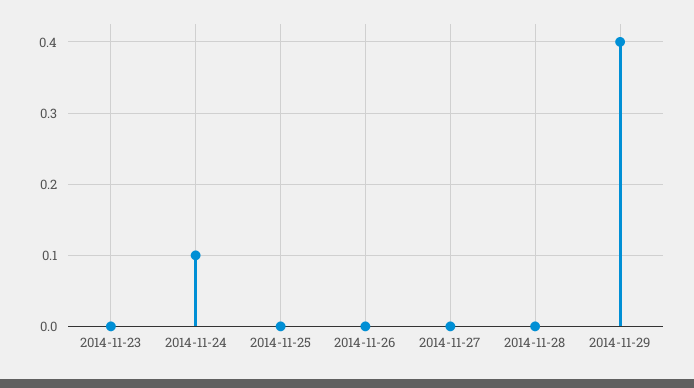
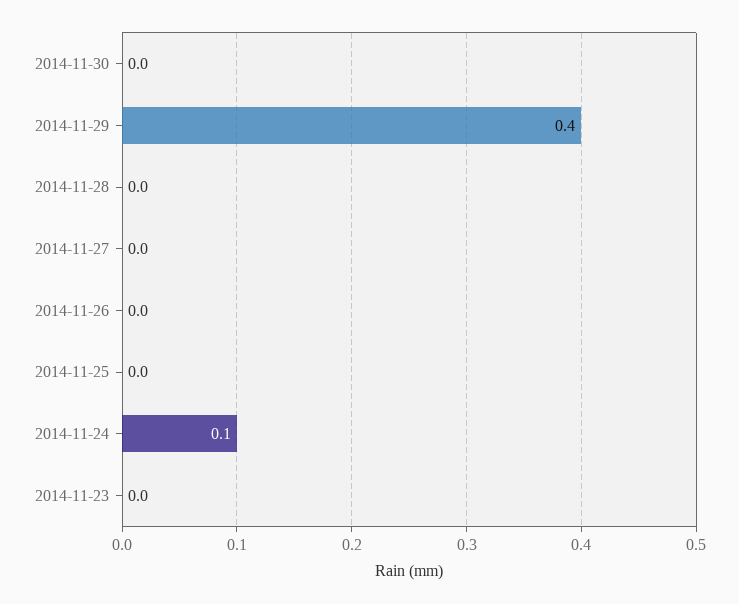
2014-11-30: none -> 0

